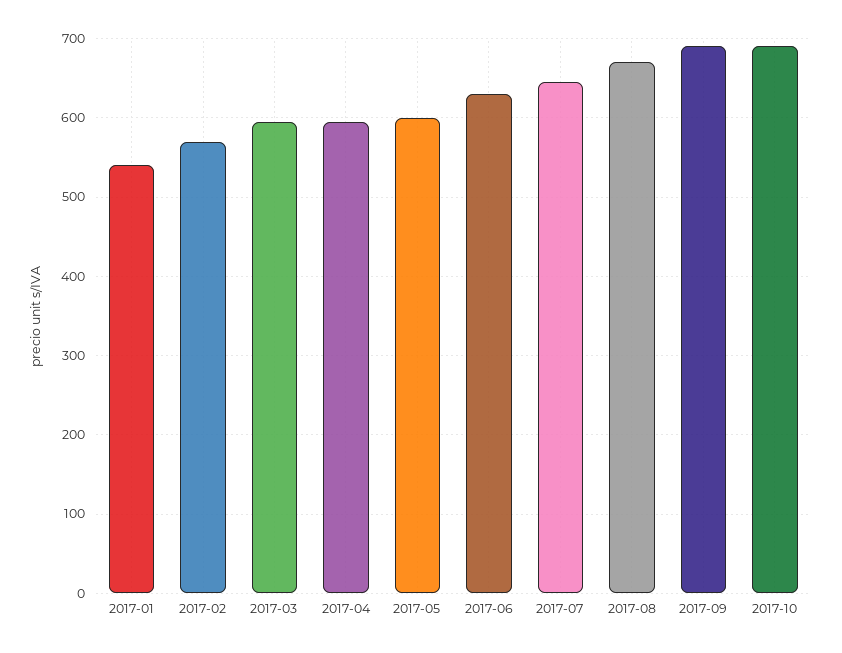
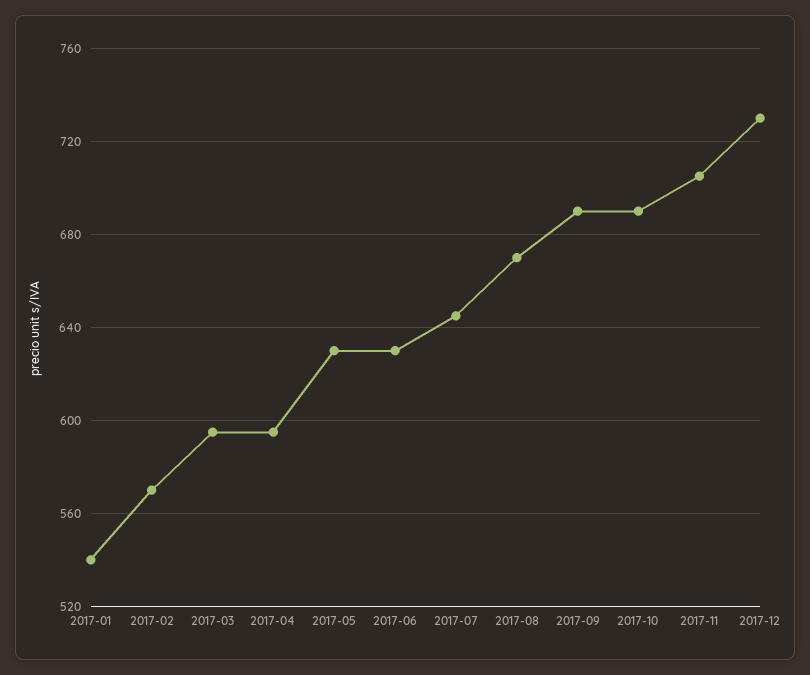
2017-05: 600 -> 630
2017-11: none -> 705
2017-12: none -> 730

